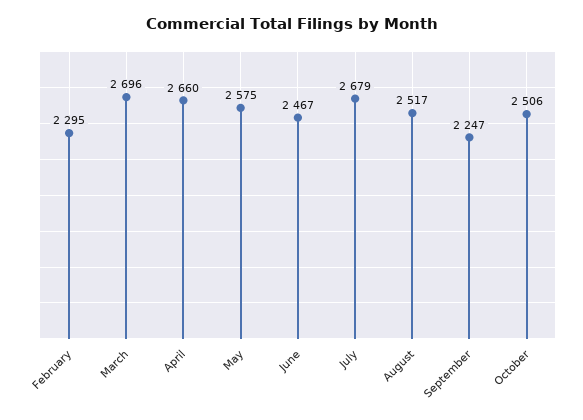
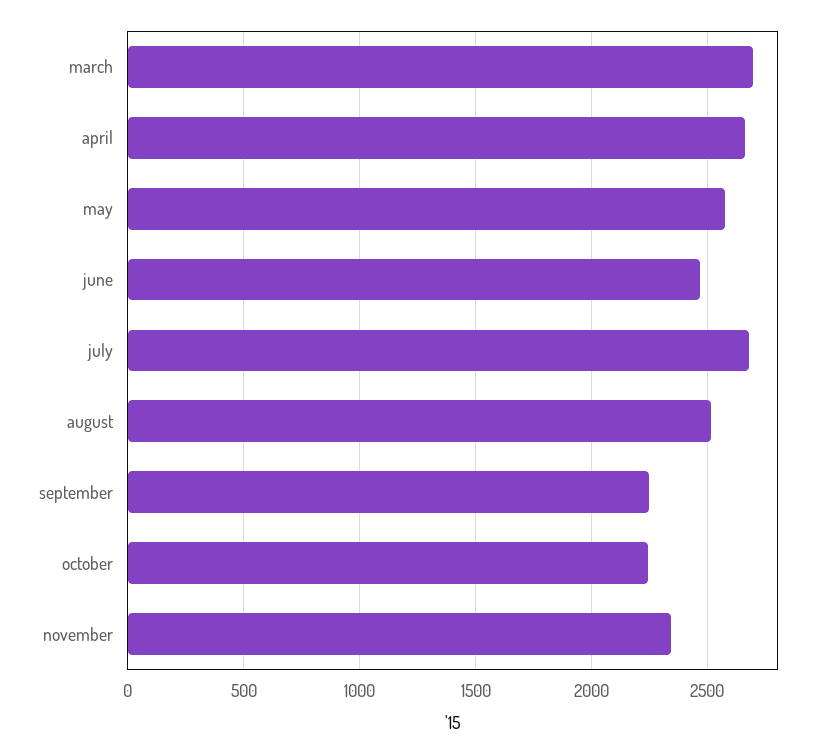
February: 2295 -> none
October: 2506 -> 2250
november: none -> 2350

